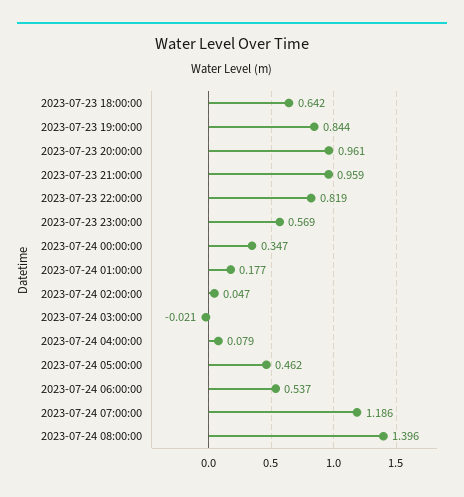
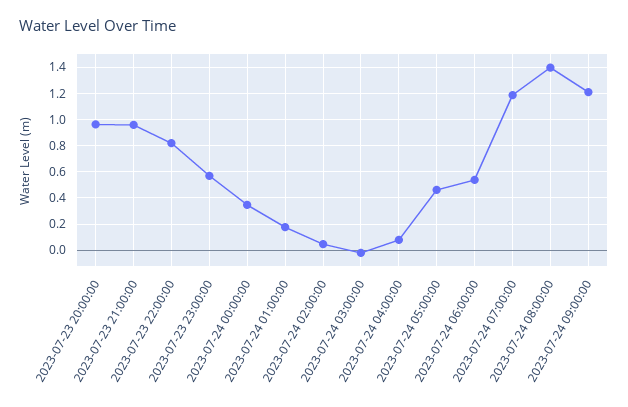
2023-07-23 18:00:00: 0.642 -> none
2023-07-23 19:00:00: 0.844 -> none
2023-07-24 09:00:00: none -> 1.2

